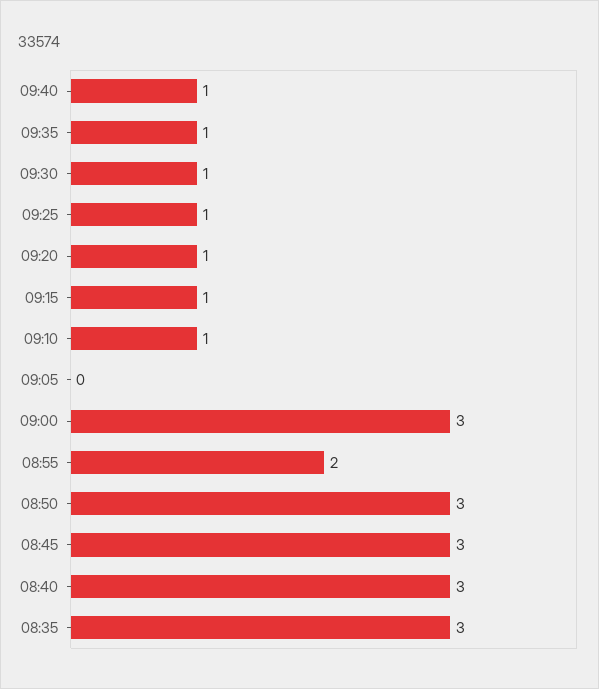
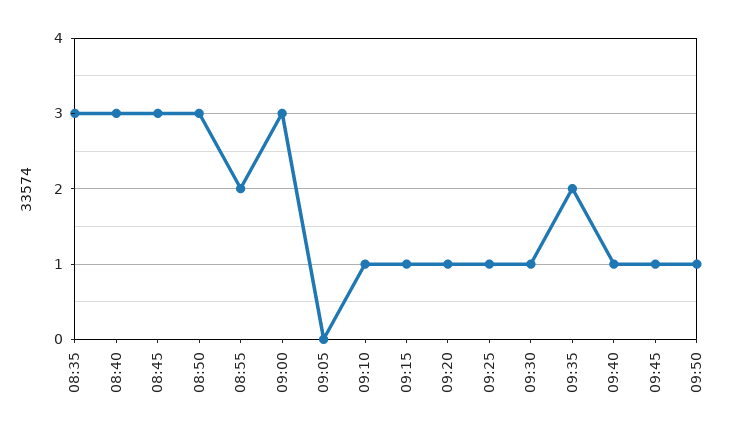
09:35: 1 -> 2
09:45: none -> 1
09:50: none -> 1

